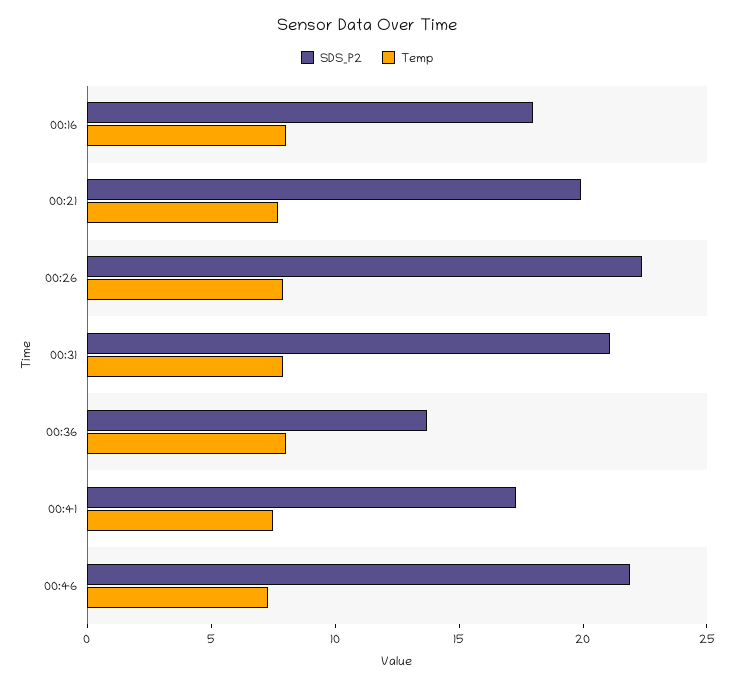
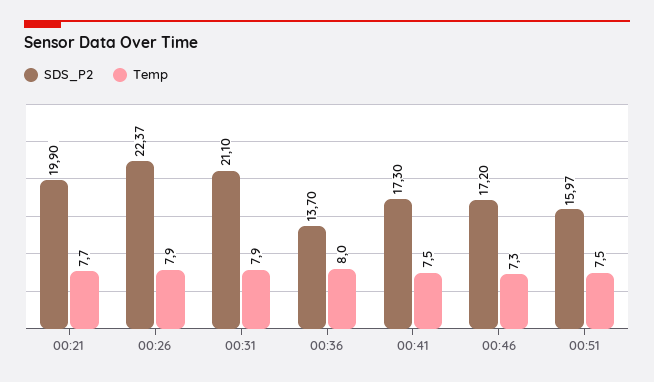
SDS_P2, 00:16: 18 -> none
Temp, 00:16: 8 -> none
SDS_P2, 00:46: 22 -> 17.2
SDS_P2, 00:51: none -> 15.97
Temp, 00:51: none -> 7.5

